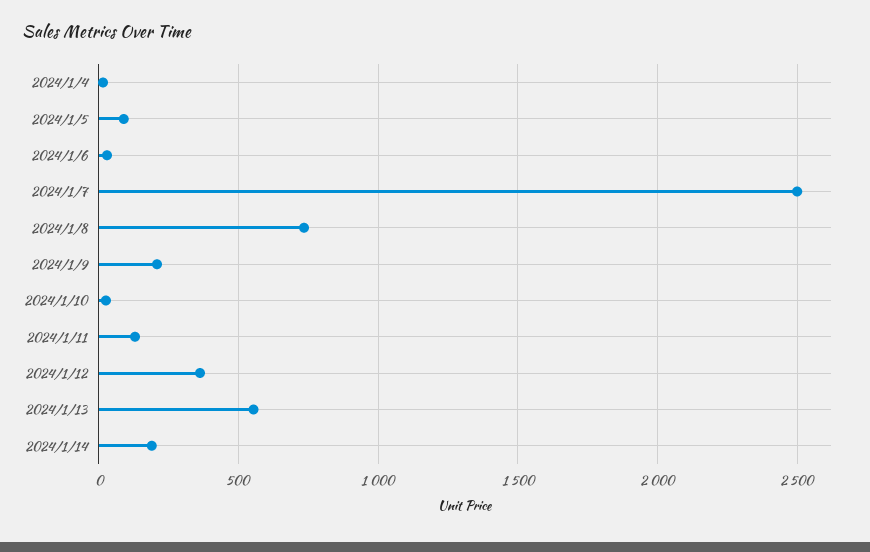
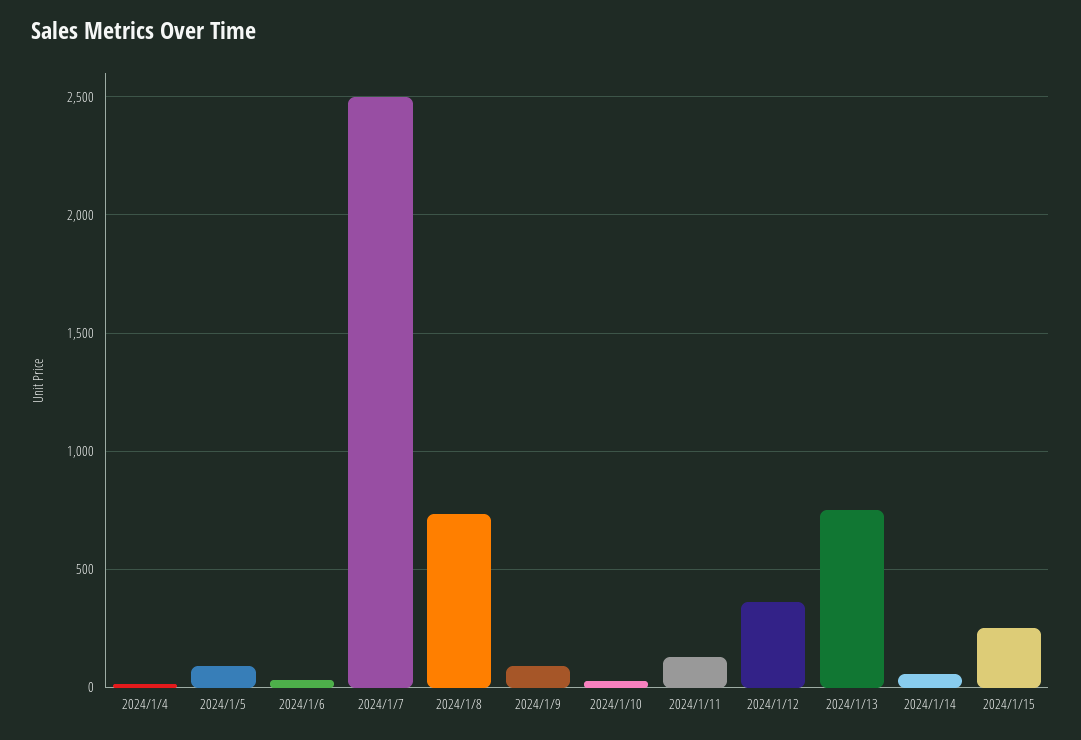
2024/1/9: 200 -> 100
2024/1/13: 550 -> 750
2024/1/14: 200 -> 50
2024/1/15: none -> 250

